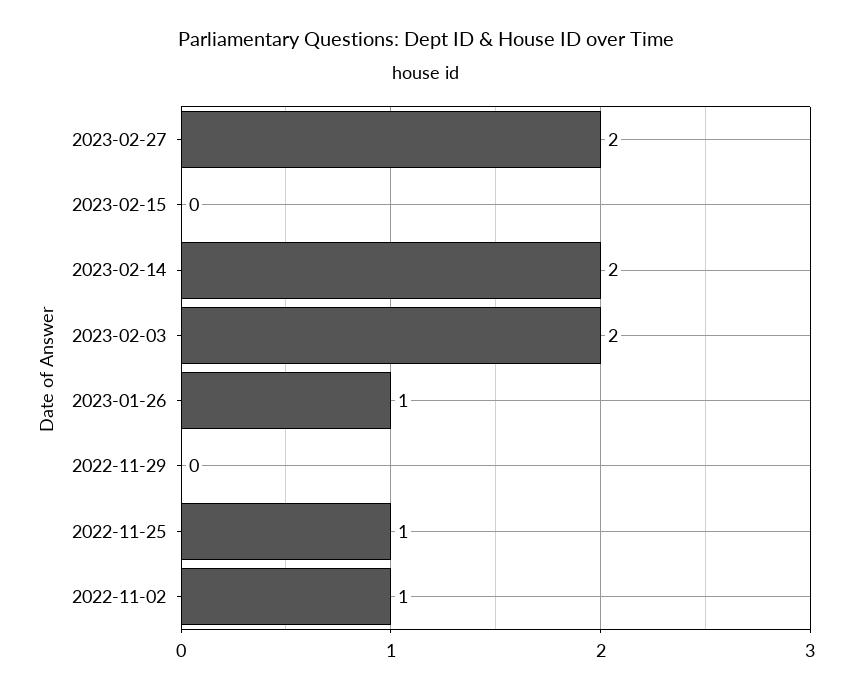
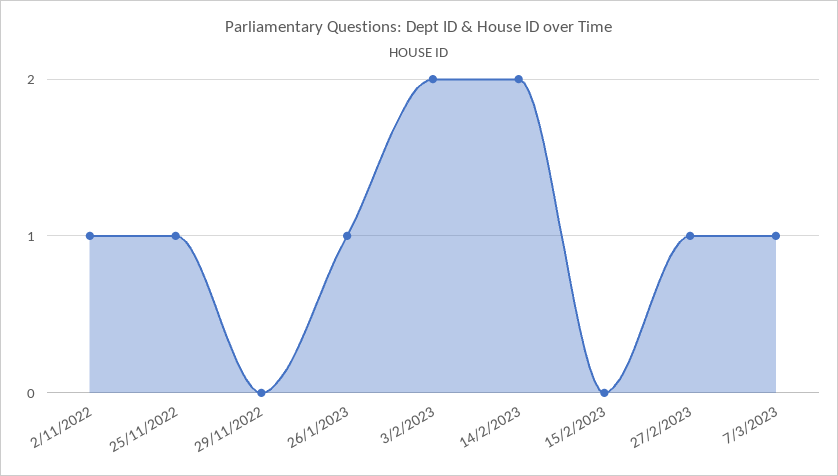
2023-02-27: 2 -> 1
7/3/2023: none -> 1

